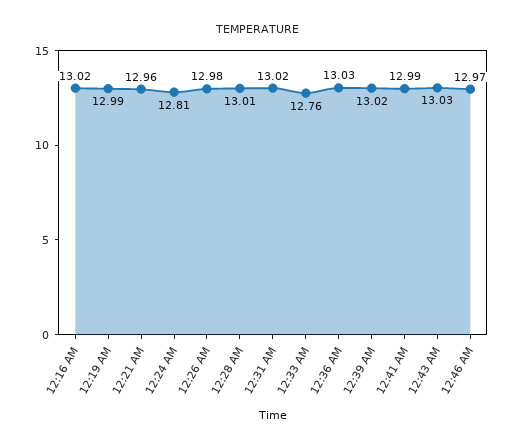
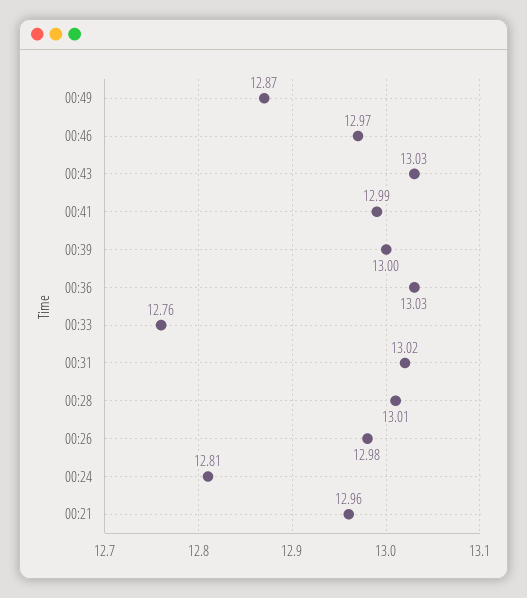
12:16 AM: 13.02 -> none
12:19 AM: 12.99 -> none
12:39 AM: 13.02 -> 13
00:49: none -> 12.87

